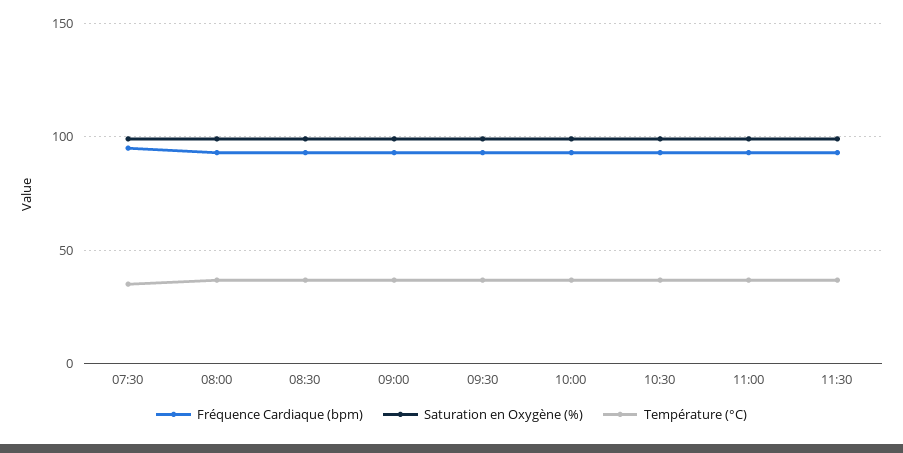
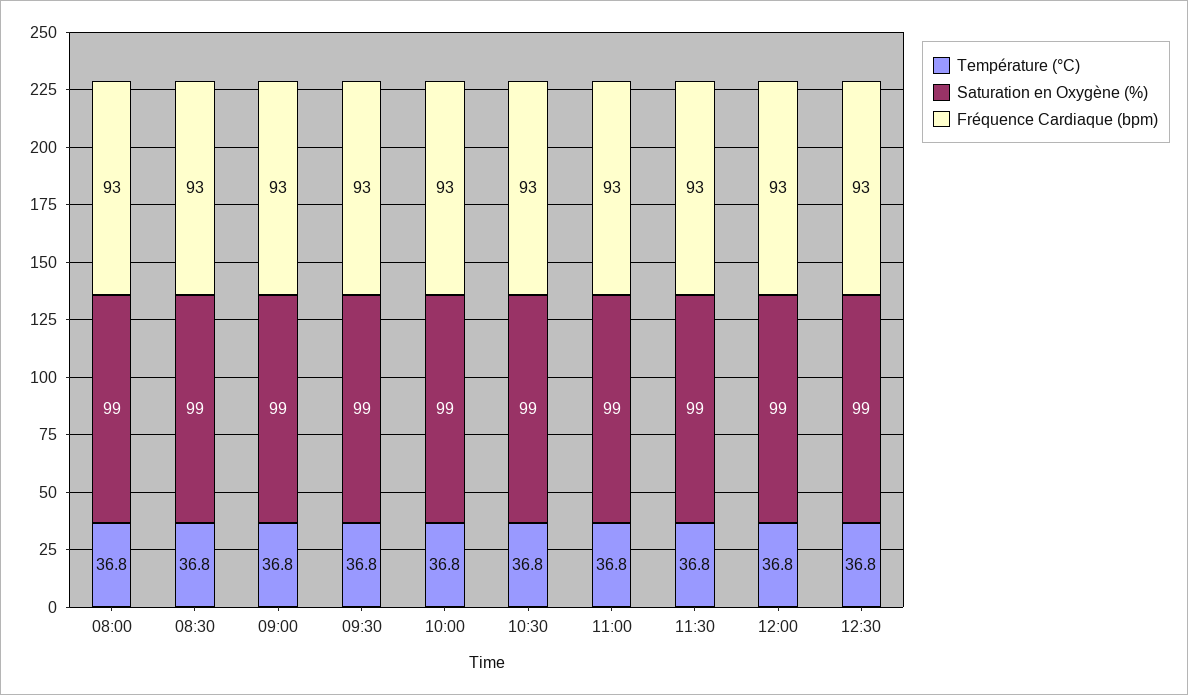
Fréquence Cardiaque (bpm), 07:30: 95 -> none
Saturation en Oxygène (%), 07:30: 100 -> none
Température (°C), 07:30: 35 -> none
Température (°C), 12:00: none -> 36.8
Saturation en Oxygène (%), 12:00: none -> 99
Fréquence Cardiaque (bpm), 12:00: none -> 93
Température (°C), 12:30: none -> 36.8
Saturation en Oxygène (%), 12:30: none -> 99
Fréquence Cardiaque (bpm), 12:30: none -> 93

